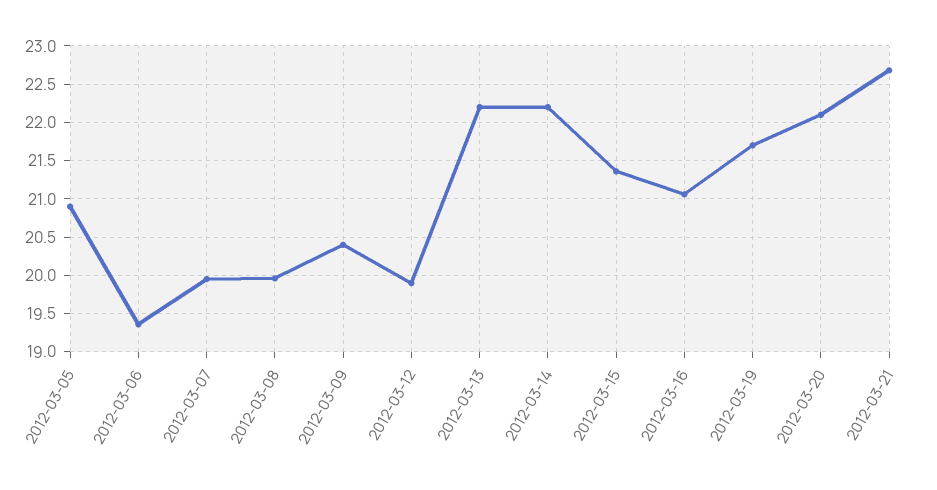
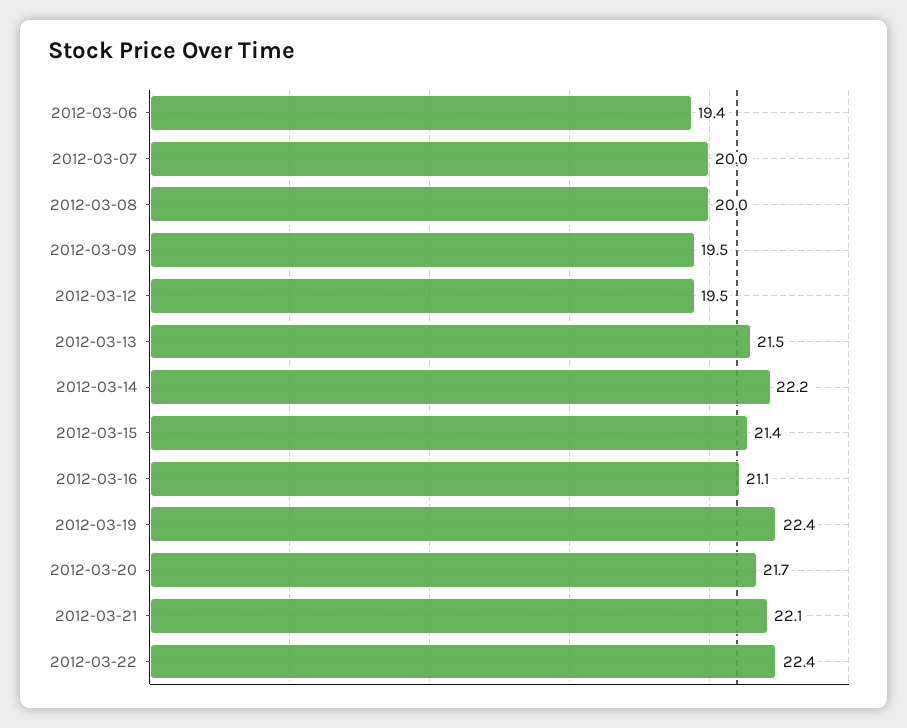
2012-03-05: 20.9 -> none
2012-03-09: 20.4 -> 19.5
2012-03-12: 19.9 -> 19.5
2012-03-13: 22.2 -> 21.5
2012-03-19: 21.7 -> 22.4
2012-03-20: 22.1 -> 21.7
2012-03-21: 22.7 -> 22.1
2012-03-22: none -> 22.4

